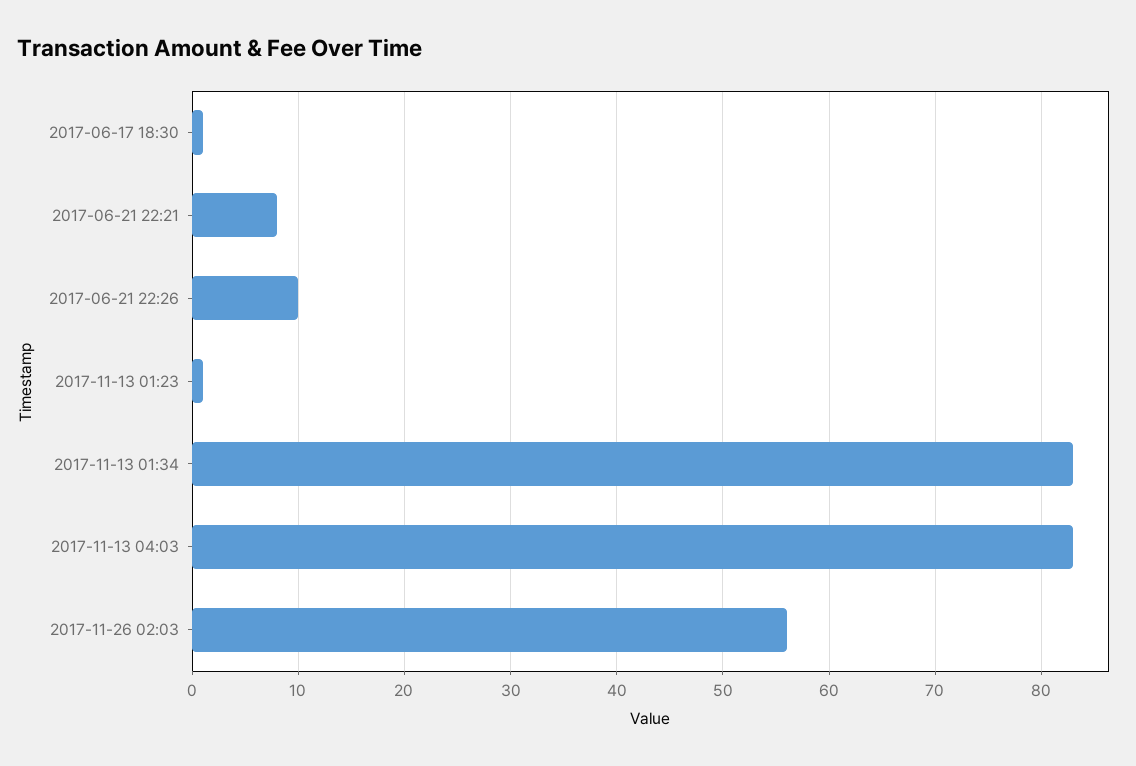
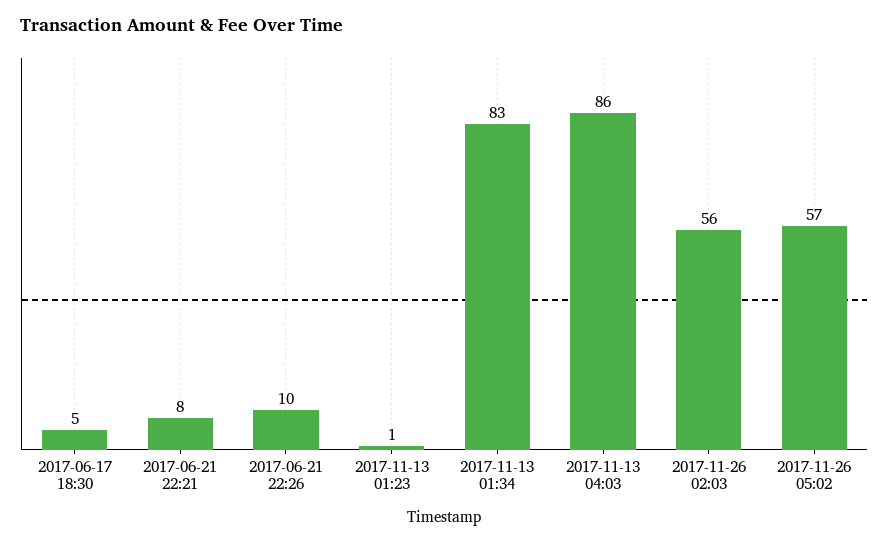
2017-06-17 18:30: 1 -> 5
2017-11-13 04:03: 83 -> 86
2017-11-26 05:02: none -> 57

